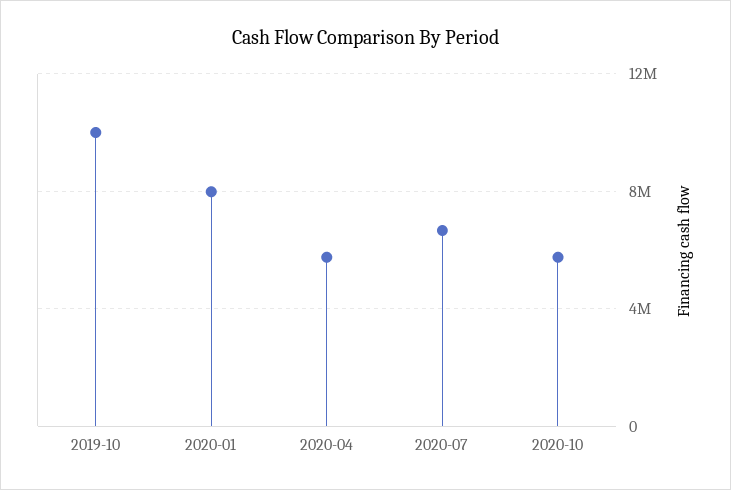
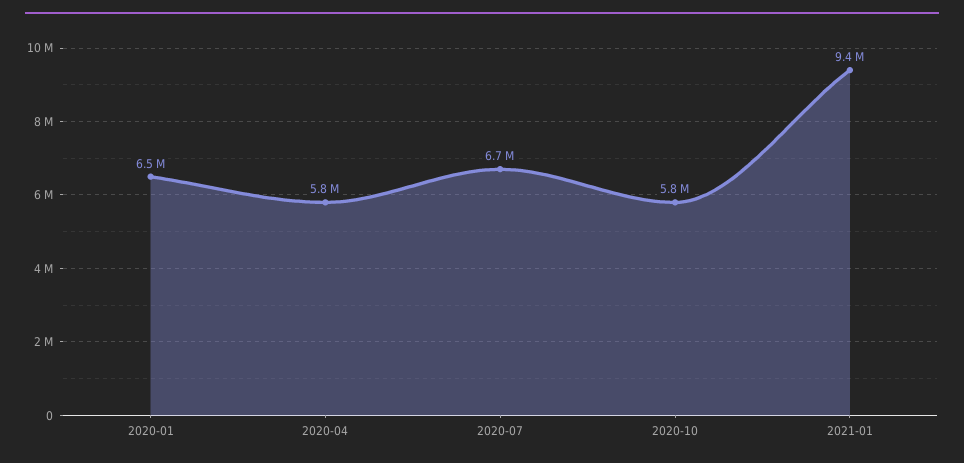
2019-10: 10000000 -> none
2020-01: 8000000 -> 6500000
2021-01: none -> 9400000

